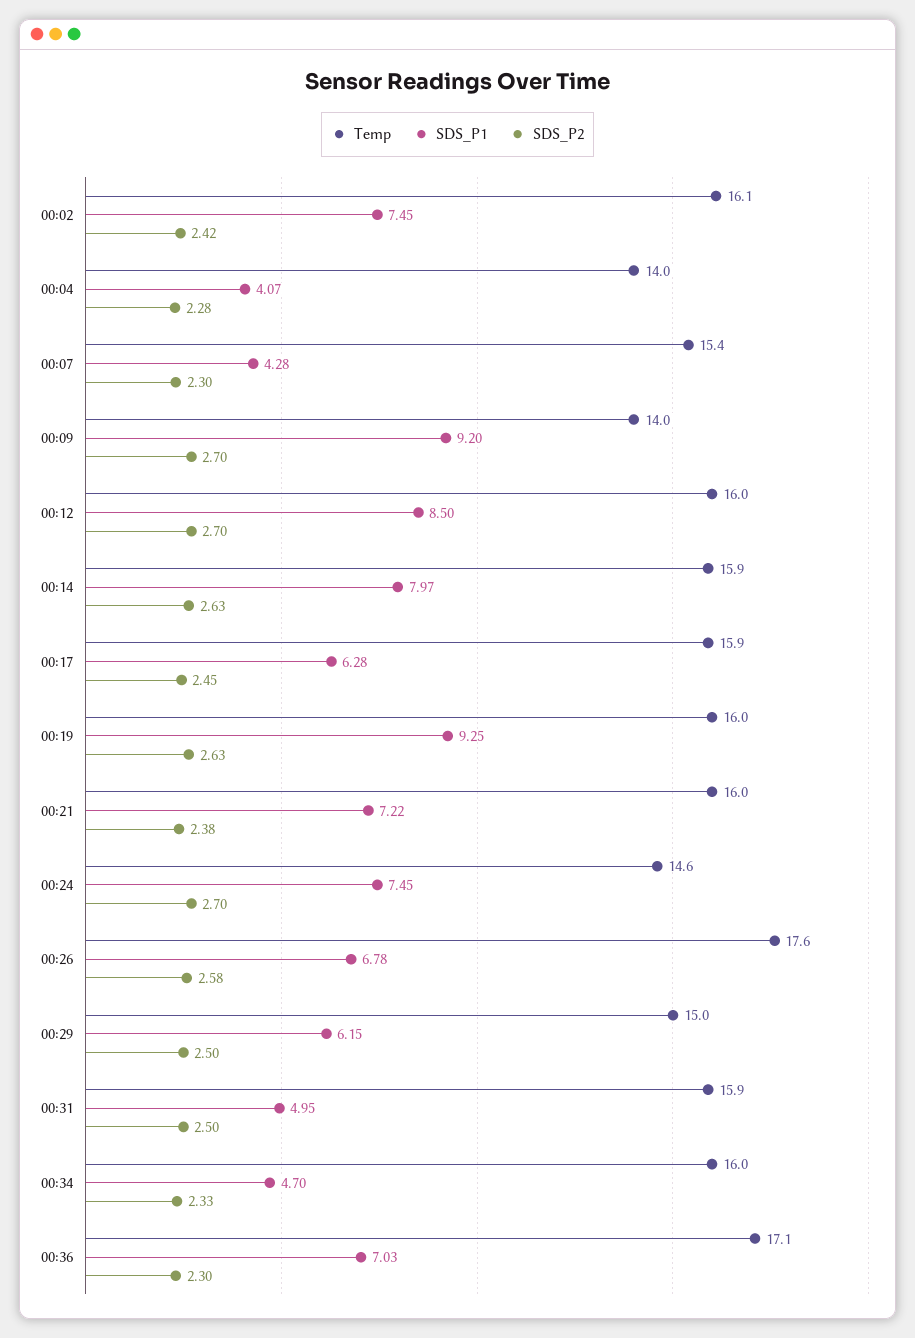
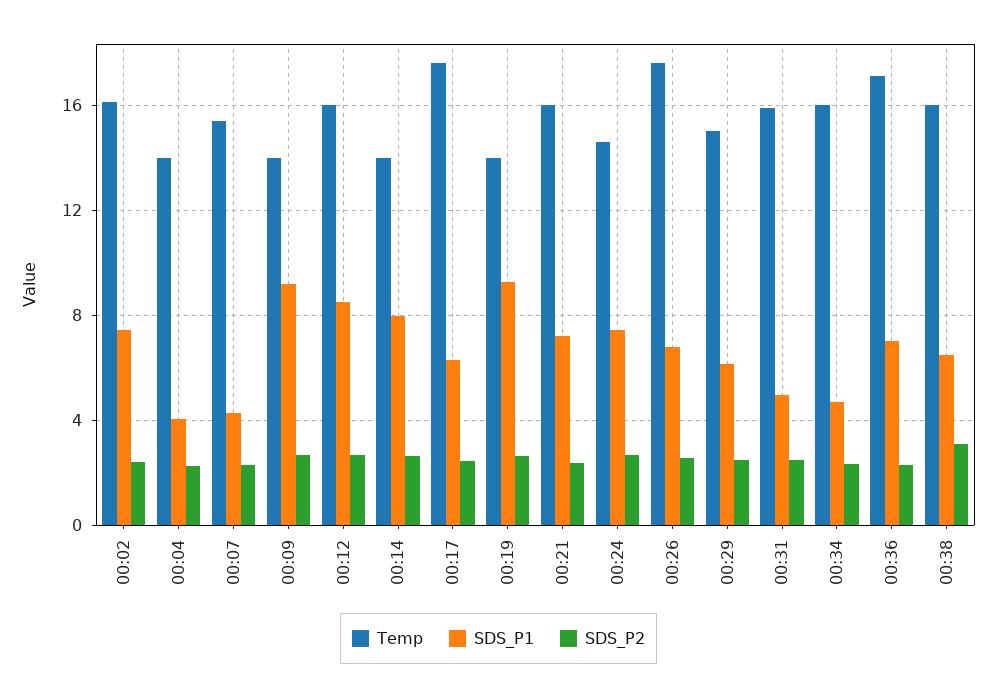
Temp, 00:14: 15.9 -> 14
Temp, 00:17: 15.9 -> 17.5
Temp, 00:19: 16 -> 14
Temp, 00:38: none -> 16
SDS_P1, 00:38: none -> 6.5
SDS_P2, 00:38: none -> 3

